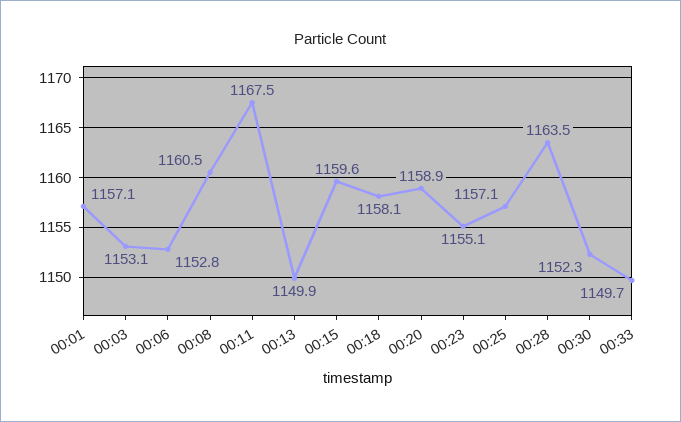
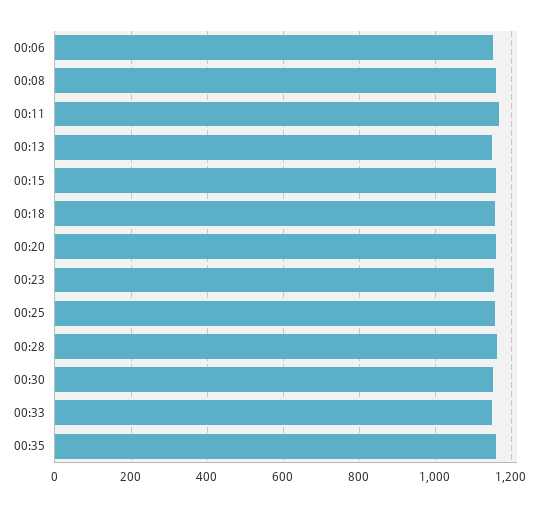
00:01: 1157.1 -> none
00:03: 1153.1 -> none
00:35: none -> 1160

